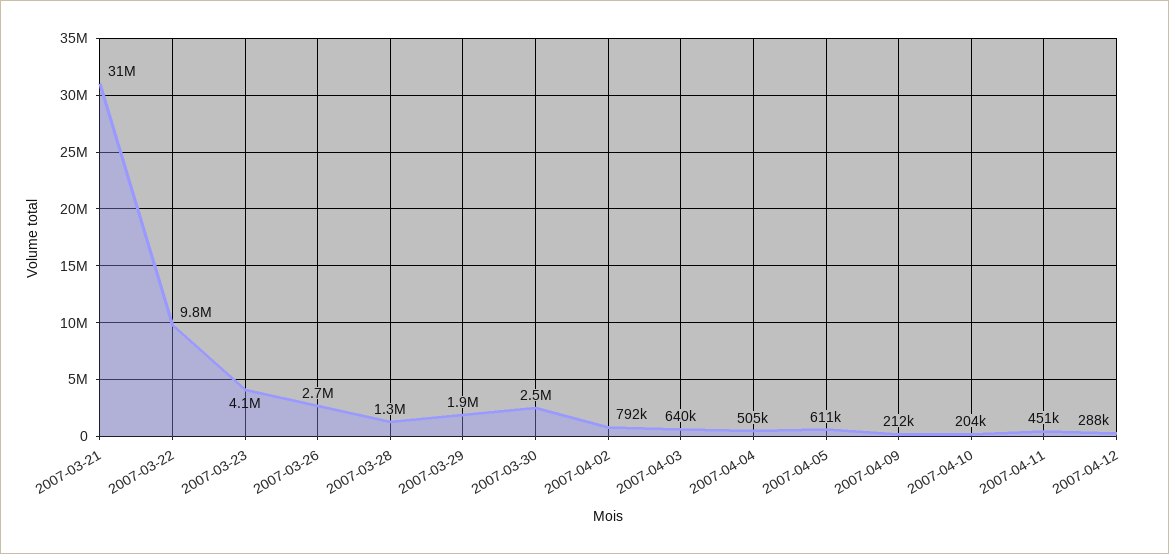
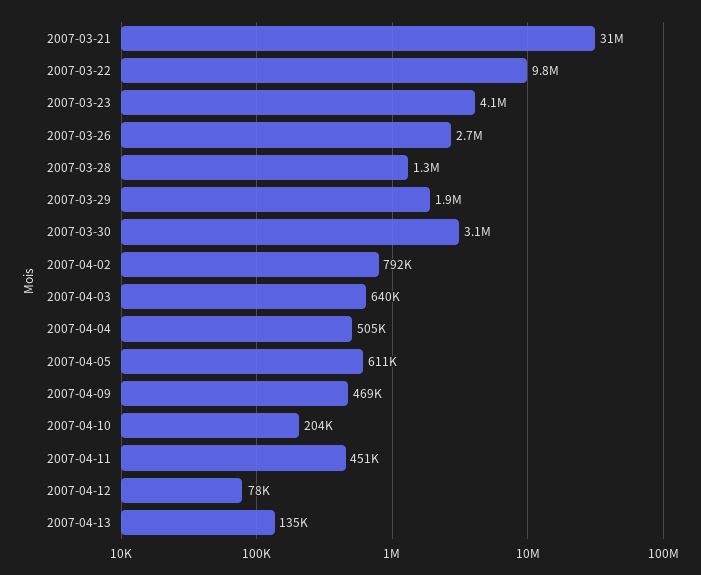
2007-03-30: 2500000 -> 3100000
2007-04-09: 212000 -> 469000
2007-04-12: 288000 -> 78000
2007-04-13: none -> 135000

